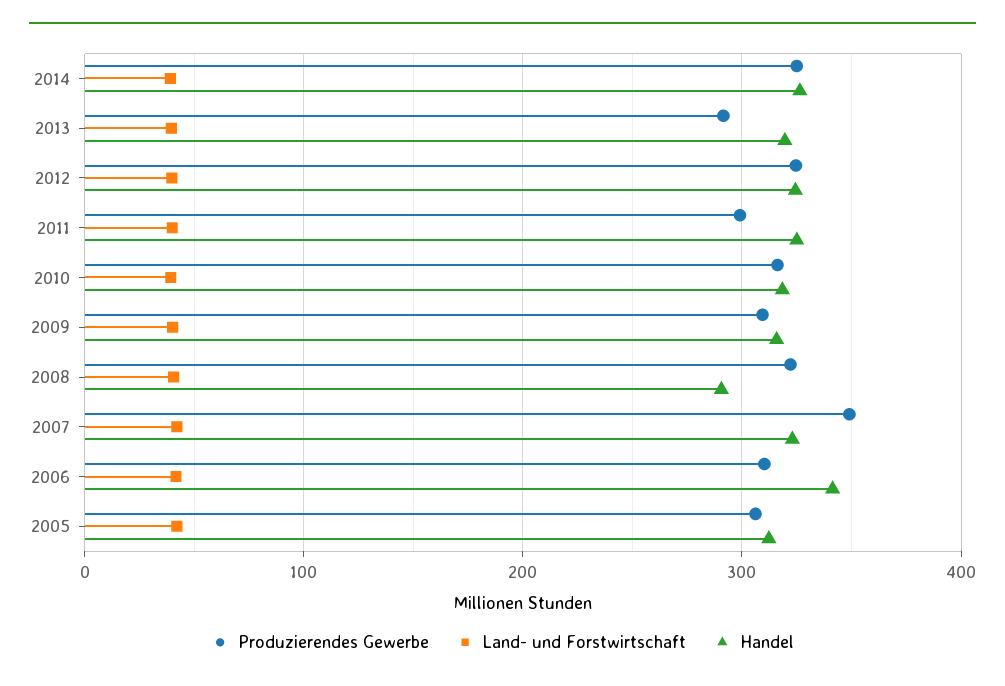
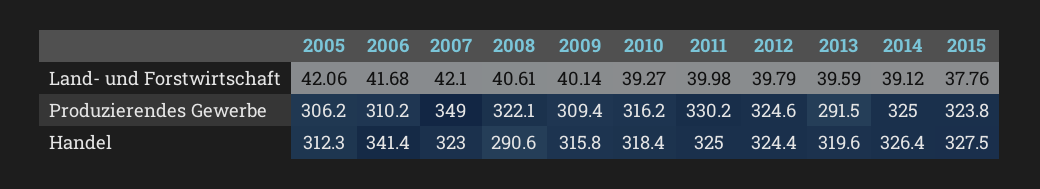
Produzierendes Gewerbe, 2011: 300 -> 330.2
Land- und Forstwirtschaft, 2015: none -> 37.76
Produzierendes Gewerbe, 2015: none -> 323.8
Handel, 2015: none -> 327.5

